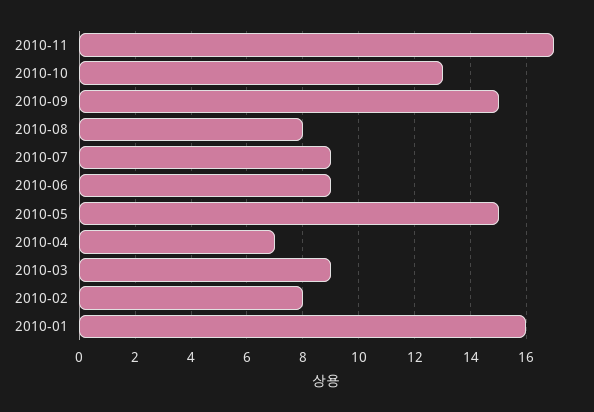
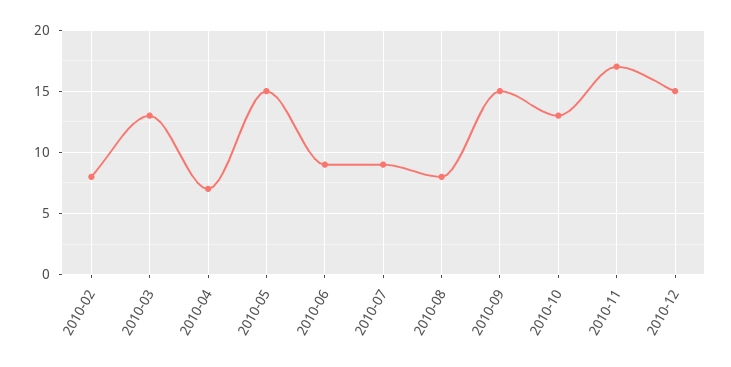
2010-03: 9 -> 13
2010-01: 16 -> none
2010-12: none -> 15

